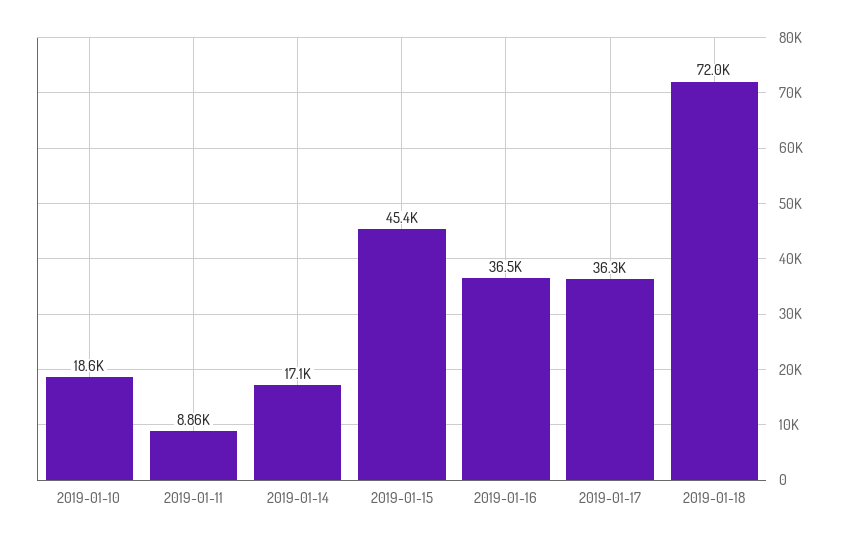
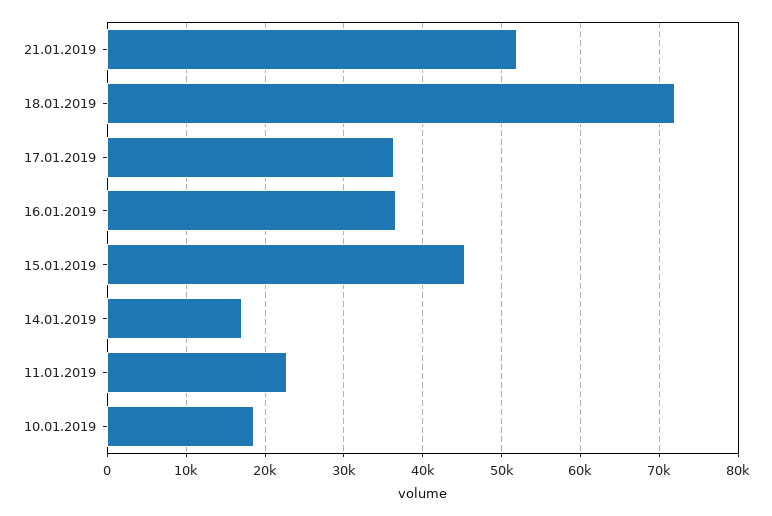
2019-01-11: 8860 -> 23000
21.01.2019: none -> 52000

